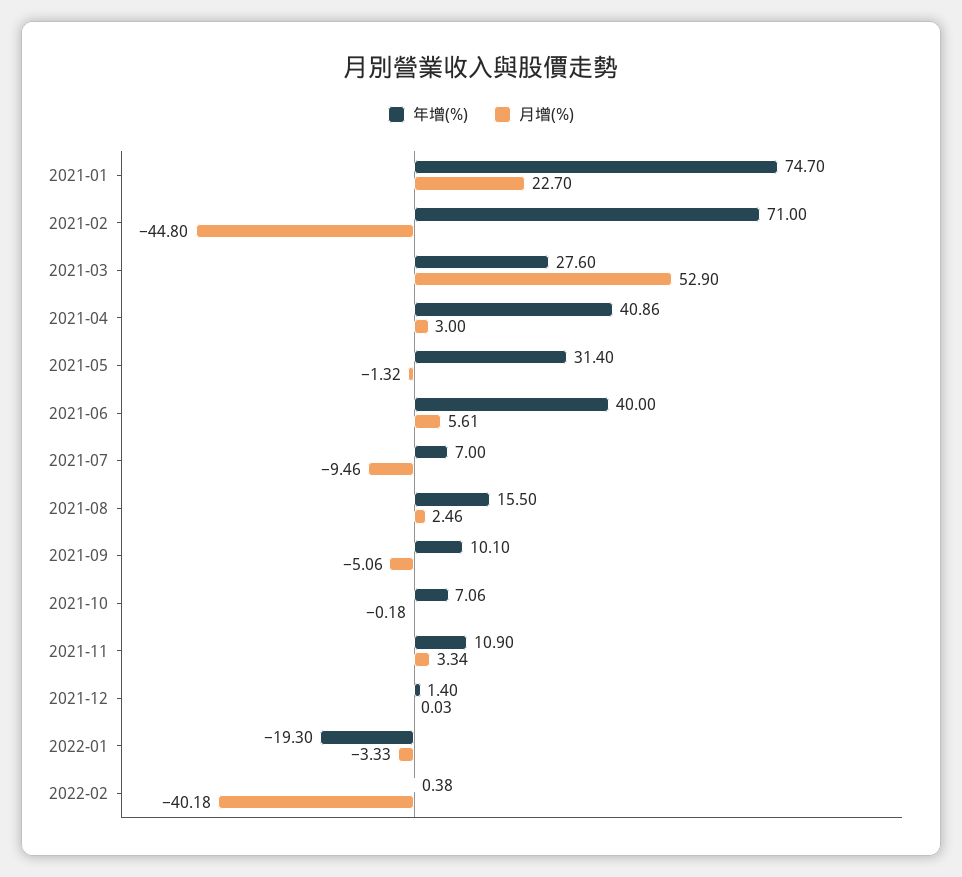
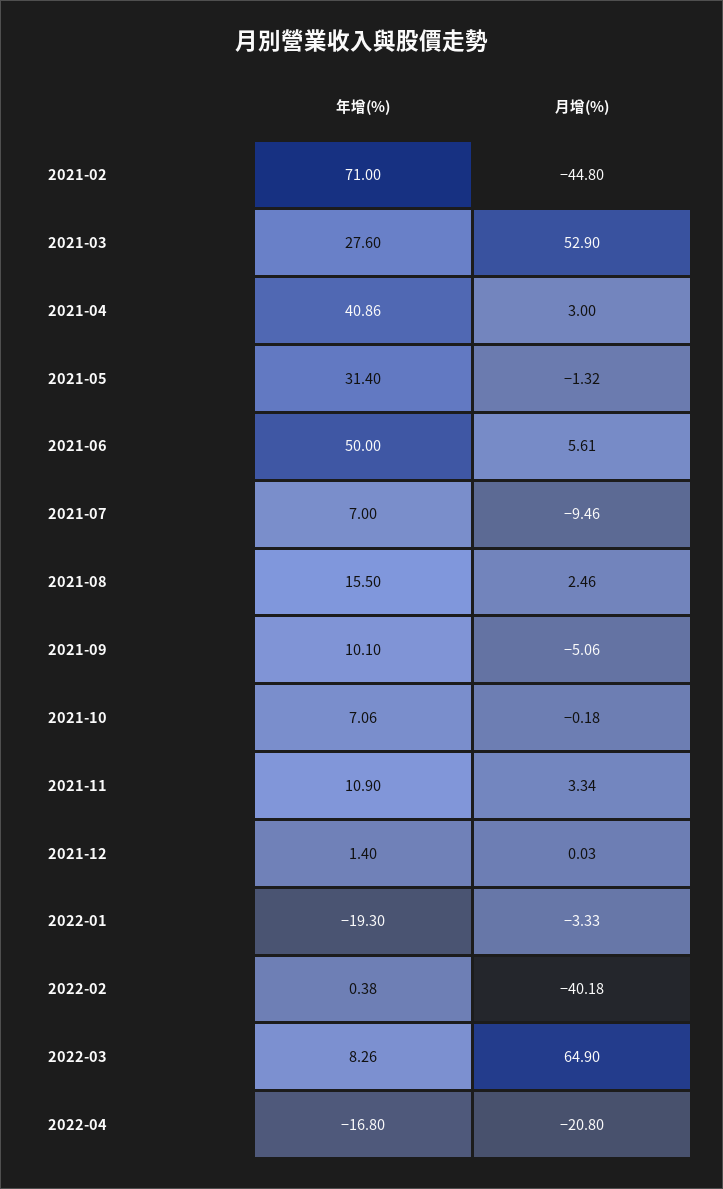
年增(%), 2021-01: 74.7 -> none
月增(%), 2021-01: 22.7 -> none
年增(%), 2021-06: 40 -> 50
年增(%), 2022-03: none -> 8.26
月增(%), 2022-03: none -> 64.9
年增(%), 2022-04: none -> -16.8
月增(%), 2022-04: none -> -20.8

